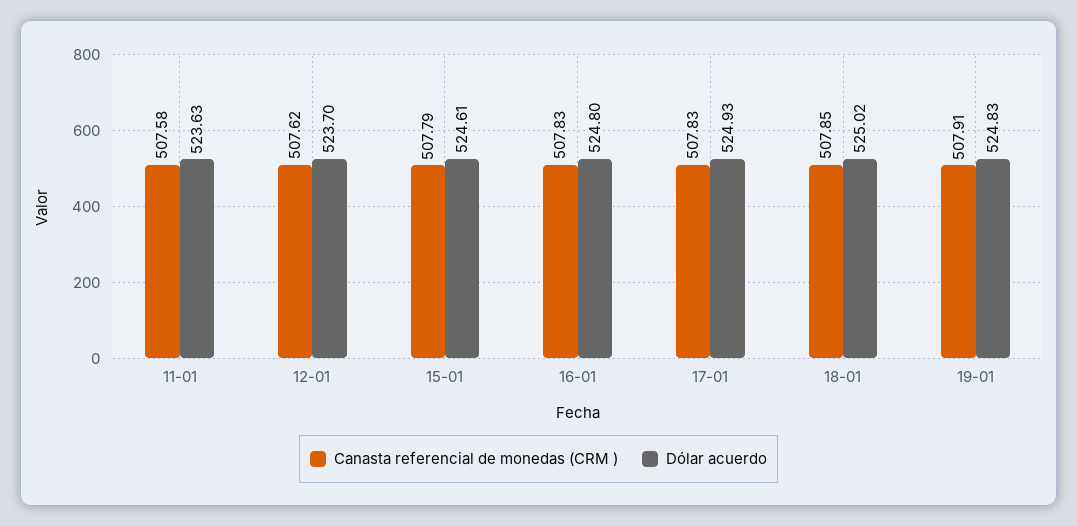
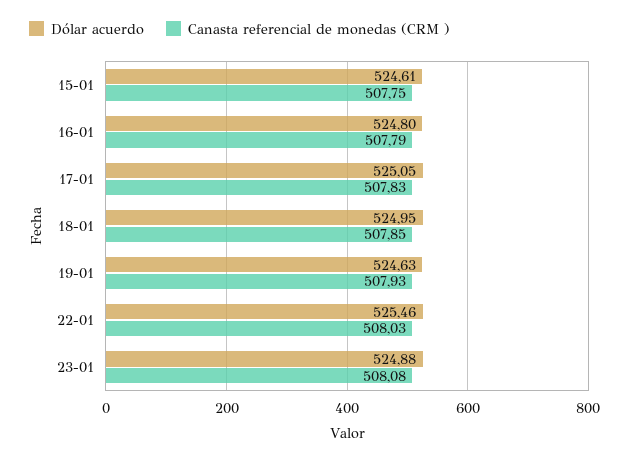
Canasta referencial de monedas (CRM ), 11-01: 507.58 -> none
Dólar acuerdo, 11-01: 523.63 -> none
Canasta referencial de monedas (CRM ), 12-01: 507.62 -> none
Dólar acuerdo, 12-01: 523.7 -> none
Canasta referencial de monedas (CRM ), 15-01: 507.79 -> 507.75
Canasta referencial de monedas (CRM ), 16-01: 507.83 -> 507.79
Dólar acuerdo, 17-01: 524.93 -> 525.05
Dólar acuerdo, 18-01: 525.02 -> 524.95
Canasta referencial de monedas (CRM ), 19-01: 507.91 -> 507.93
Dólar acuerdo, 19-01: 524.83 -> 524.63
Dólar acuerdo, 22-01: none -> 525.46
Canasta referencial de monedas (CRM ), 22-01: none -> 508.03
Dólar acuerdo, 23-01: none -> 524.88
Canasta referencial de monedas (CRM ), 23-01: none -> 508.08

